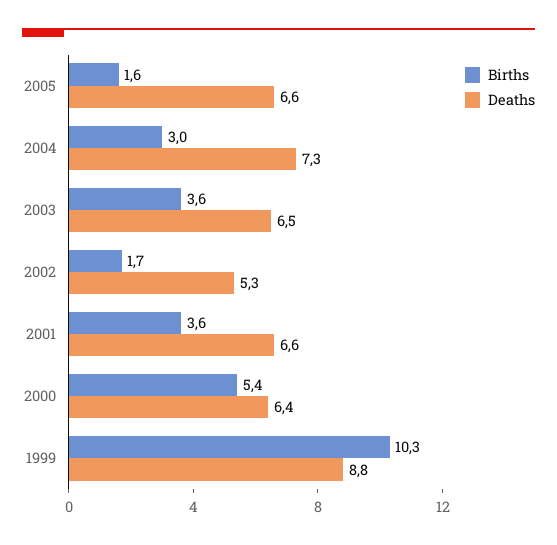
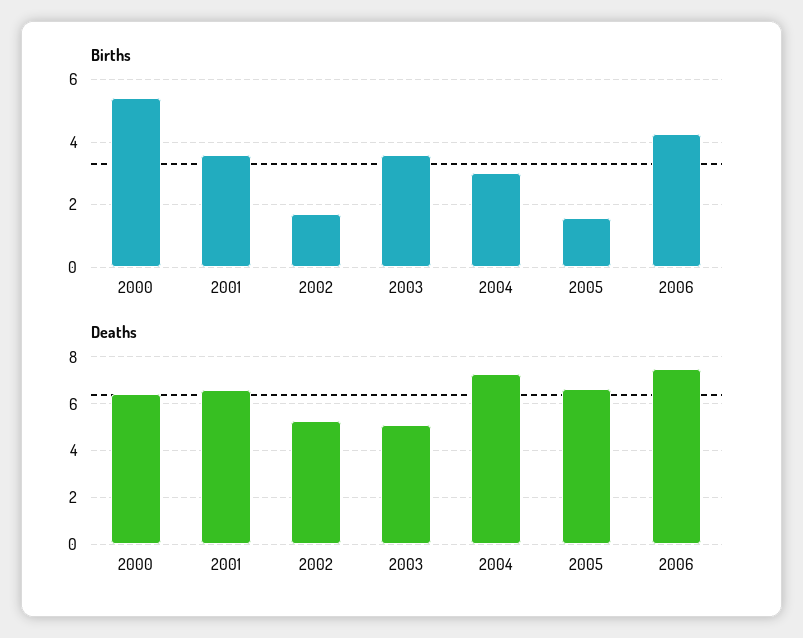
Deaths, 2003: 6.5 -> 5
Births, 1999: 10.3 -> none
Deaths, 1999: 8.8 -> none
Births, 2006: none -> 4.2
Deaths, 2006: none -> 7.5

